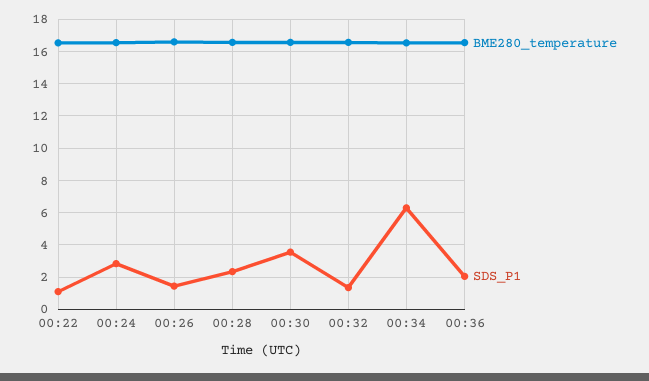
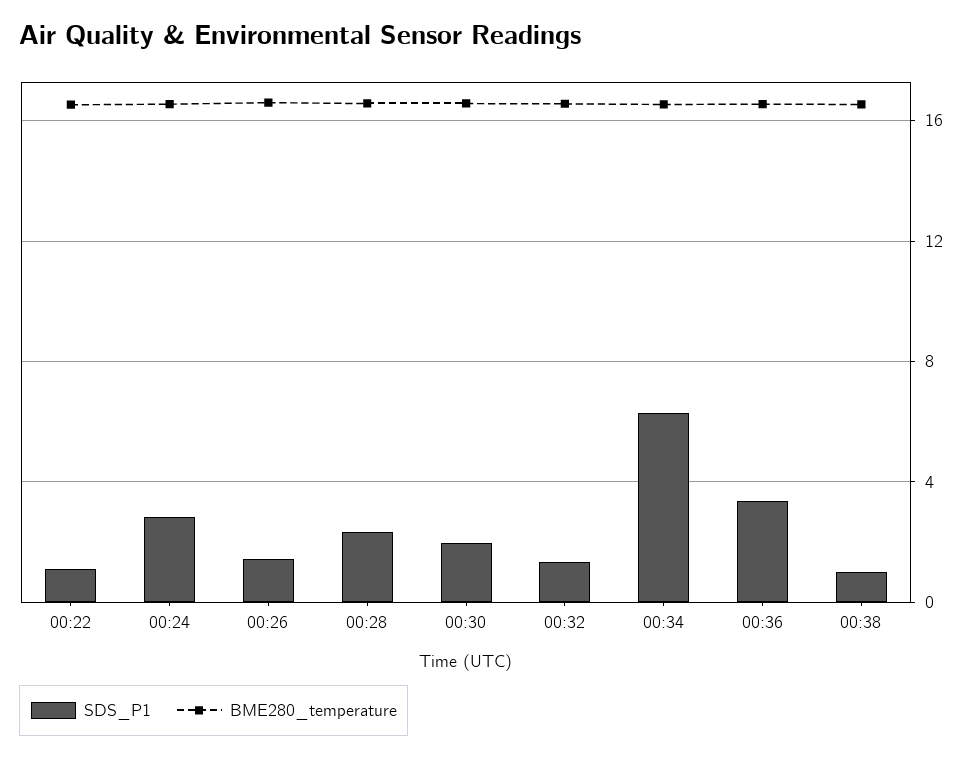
SDS_P1, 00:30: 3.5 -> 2
SDS_P1, 00:36: 2 -> 3.5
SDS_P1, 00:38: none -> 1
BME280_temperature, 00:38: none -> 16.5

